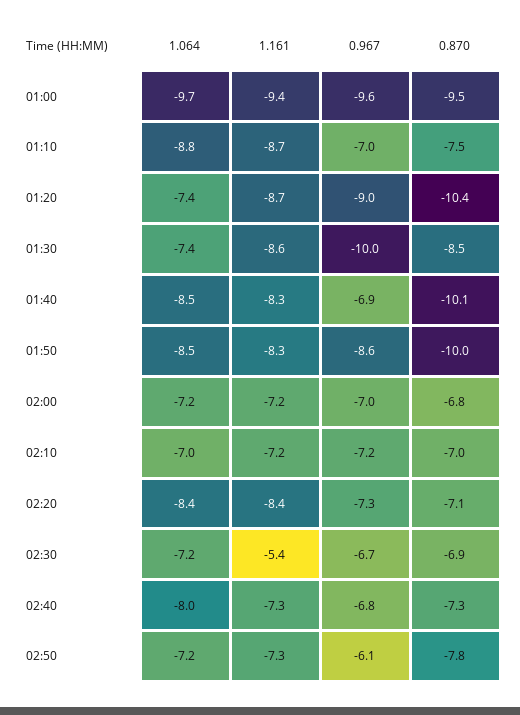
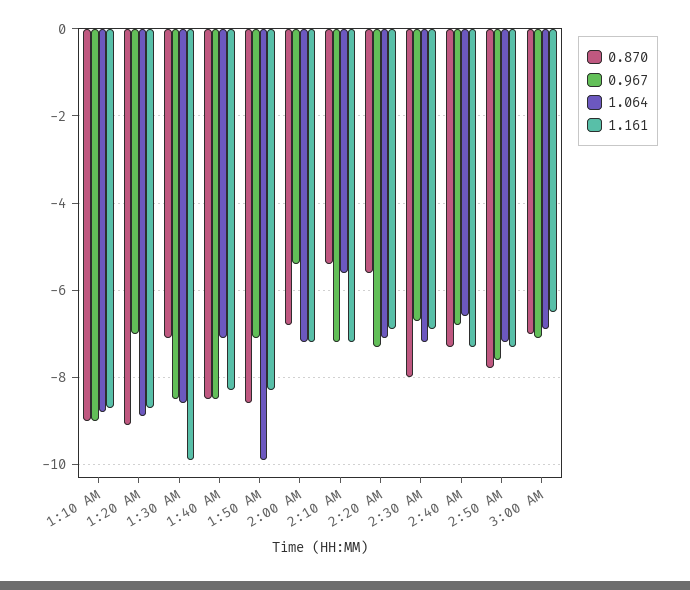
1.064, 01:00: -9.7 -> none
1.161, 01:00: -9.4 -> none
0.967, 01:00: -9.6 -> none
0.870, 01:00: -9.5 -> none
0.967, 01:10: -7 -> -9
0.870, 01:10: -7.5 -> -9
1.064, 01:20: -7.4 -> -9
0.967, 01:20: -9 -> -7
0.870, 01:20: -10.4 -> -9
1.064, 01:30: -7.4 -> -8.5
1.161, 01:30: -8.6 -> -10
0.967, 01:30: -10 -> -8.5
0.870, 01:30: -8.5 -> -7
1.064, 01:40: -8.5 -> -7
0.967, 01:40: -6.9 -> -8.5
0.870, 01:40: -10.1 -> -8.5
1.064, 01:50: -8.5 -> -10
0.967, 01:50: -8.6 -> -7
0.870, 01:50: -10 -> -8.5
0.967, 02:00: -7 -> -5.5
1.064, 02:10: -7 -> -5.5
0.870, 02:10: -7 -> -5.5
1.064, 02:20: -8.4 -> -7
1.161, 02:20: -8.4 -> -7
0.870, 02:20: -7.1 -> -5.5
1.161, 02:30: -5.4 -> -7
0.870, 02:30: -6.9 -> -8
1.064, 02:40: -8 -> -6.5
0.967, 02:50: -6.1 -> -7.5
0.870, 3:00 AM: none -> -7
0.967, 3:00 AM: none -> -7
1.064, 3:00 AM: none -> -7
1.161, 3:00 AM: none -> -6.5

